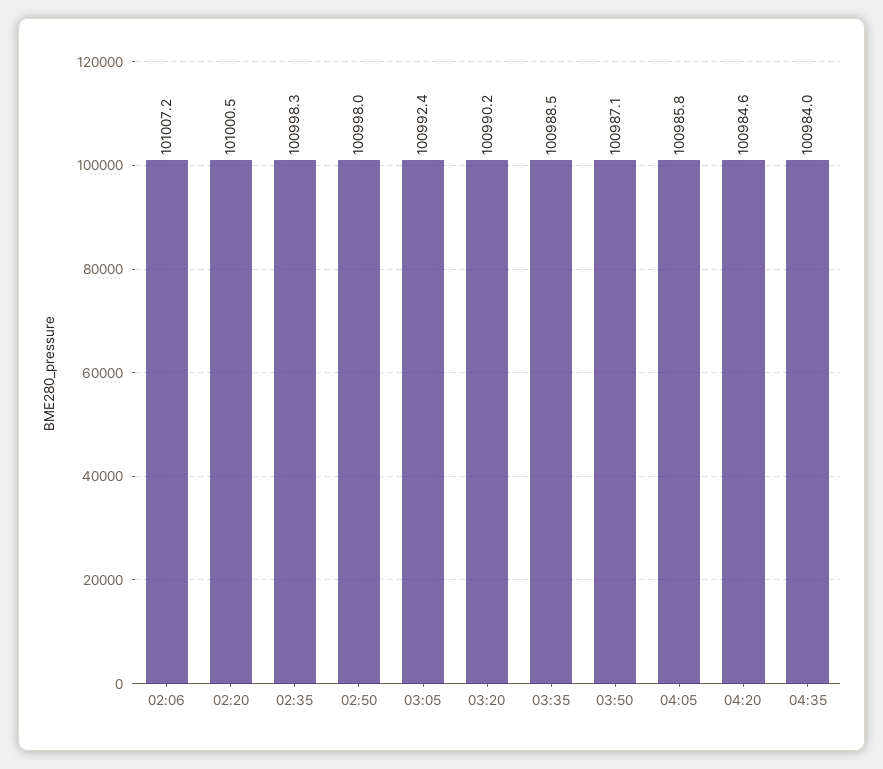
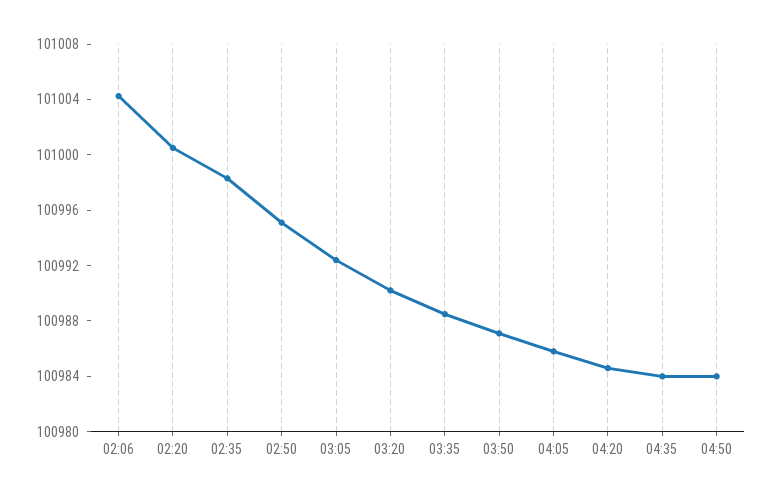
02:06: 101007.2 -> 101004
02:50: 100998 -> 100995
04:50: none -> 100984

